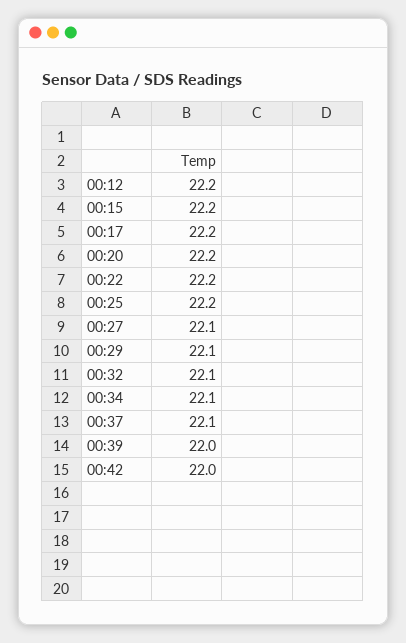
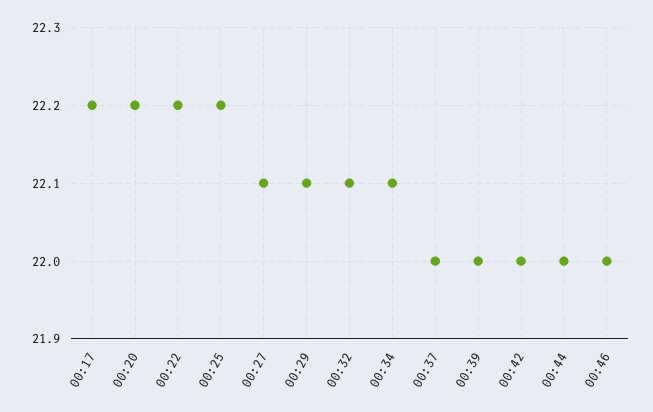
00:12: 22.2 -> none
00:15: 22.2 -> none
00:37: 22.1 -> 22
00:44: none -> 22
00:46: none -> 22

